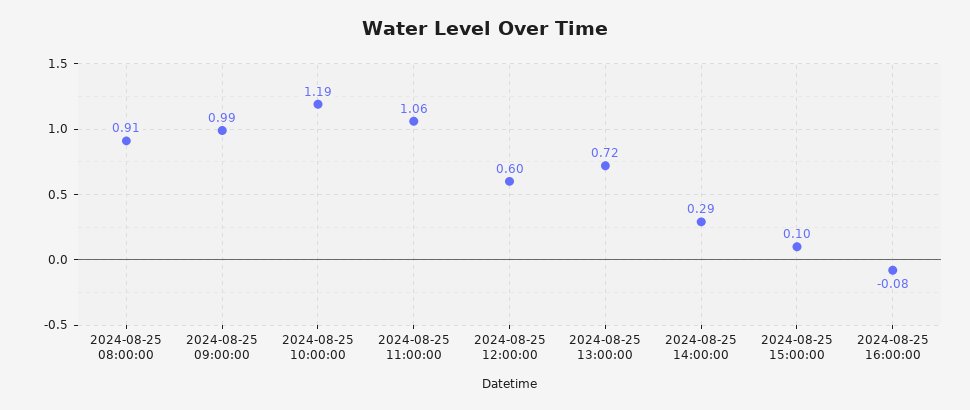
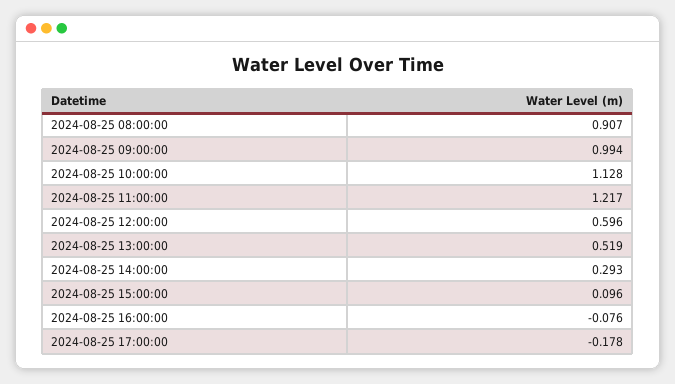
2024-08-25 10:00:00: 1.19 -> 1.128
2024-08-25 11:00:00: 1.06 -> 1.217
2024-08-25 13:00:00: 0.72 -> 0.519
2024-08-25 17:00:00: none -> -0.178

